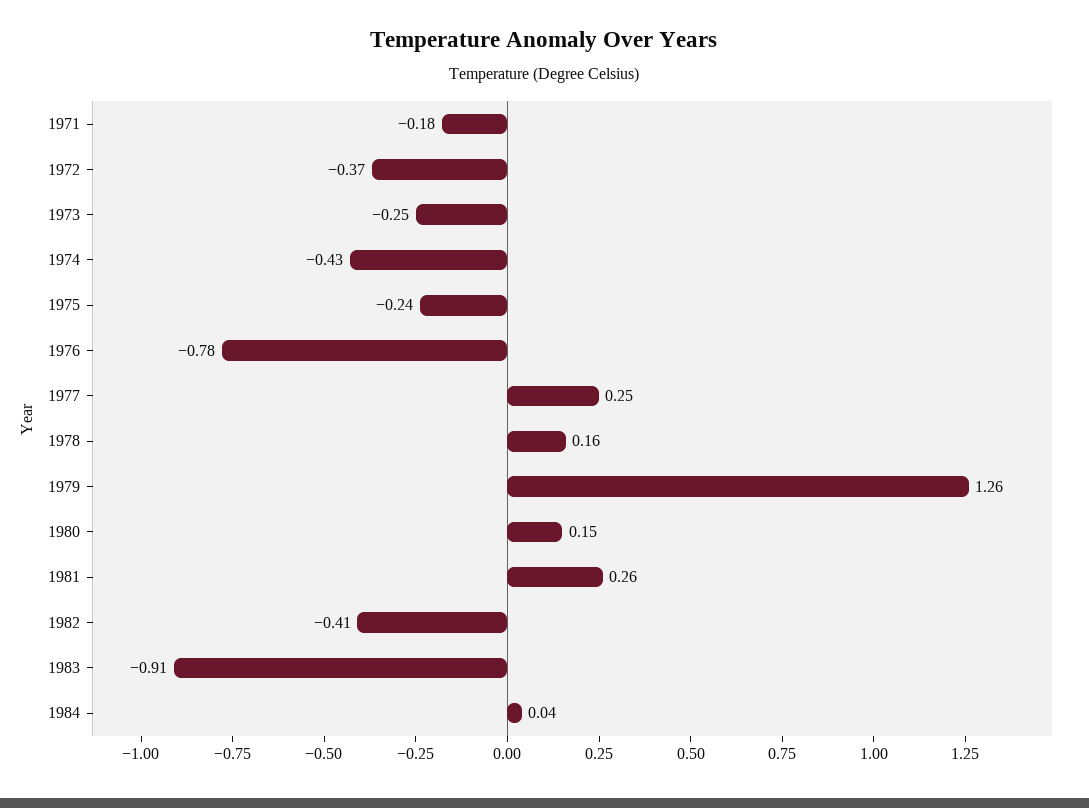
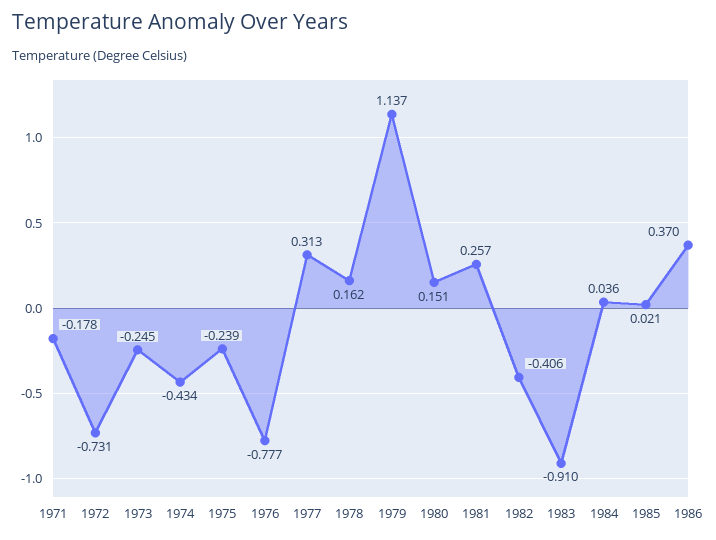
1972: -0.37 -> -0.731
1977: 0.25 -> 0.313
1979: 1.26 -> 1.137
1985: none -> 0.021
1986: none -> 0.37

